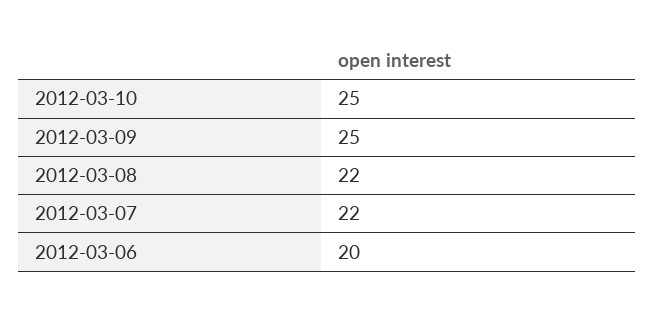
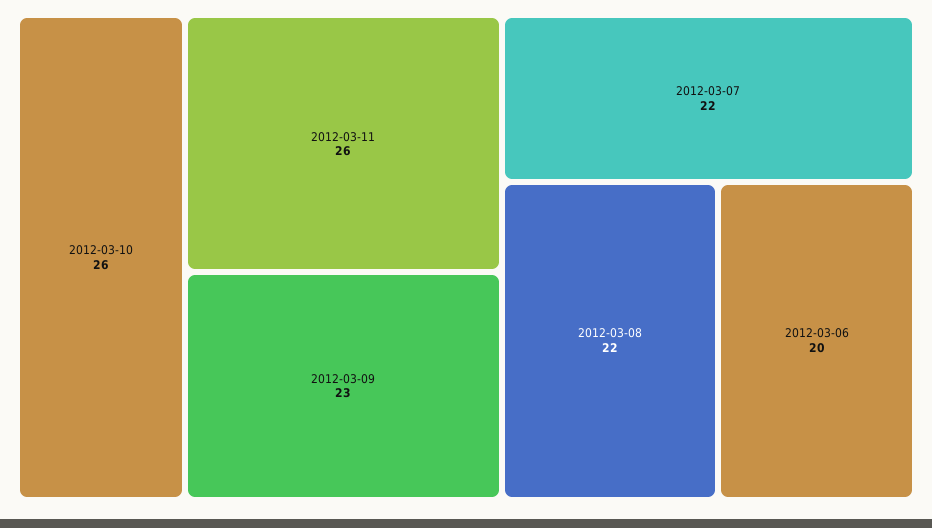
2012-03-10: 25 -> 26
2012-03-09: 25 -> 23
2012-03-11: none -> 26

